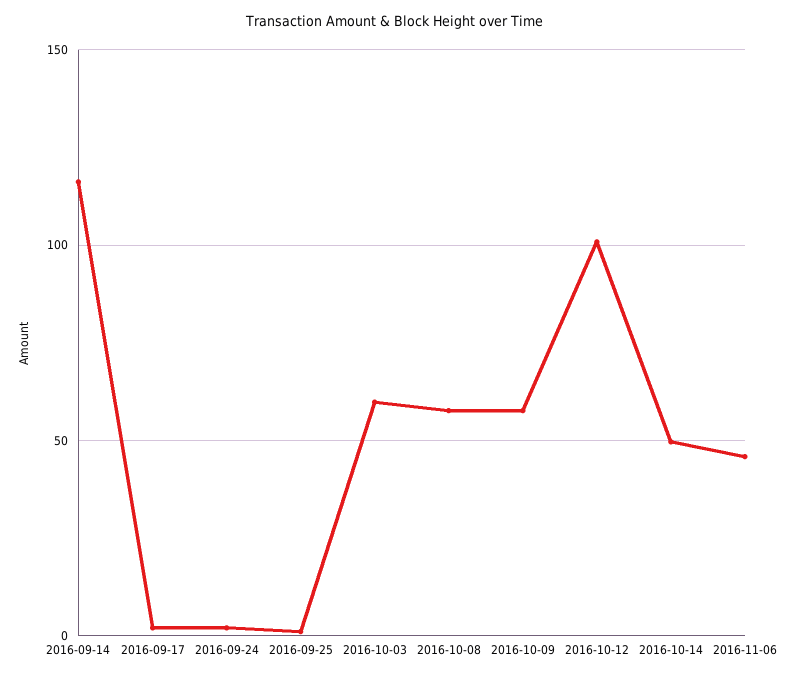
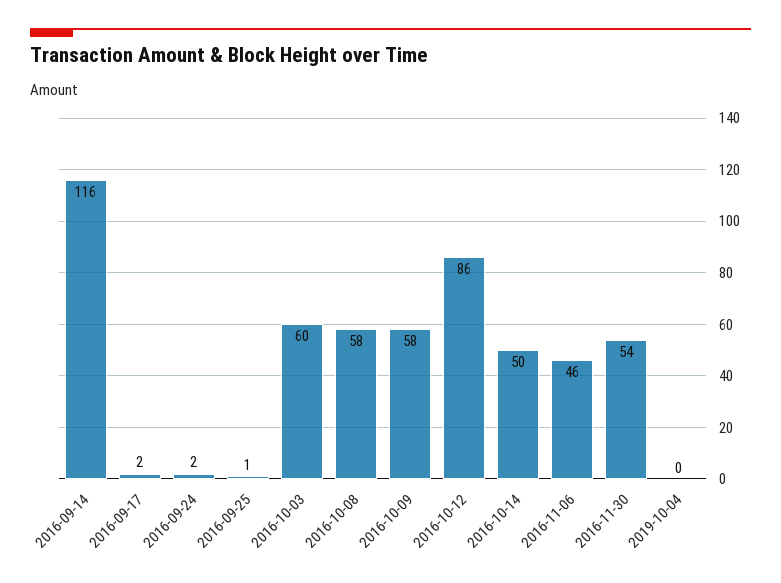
2016-10-12: 100 -> 86
2016-11-30: none -> 54
2019-10-04: none -> 0

